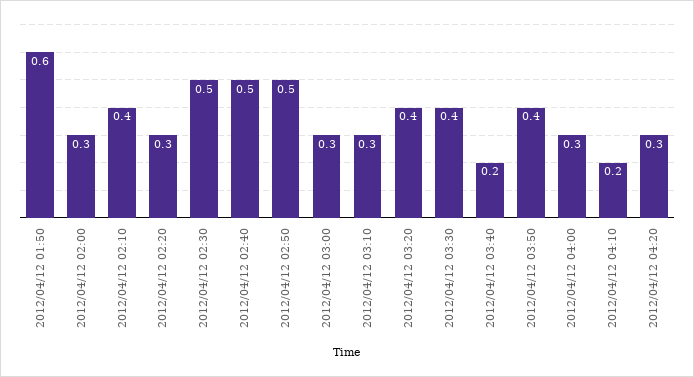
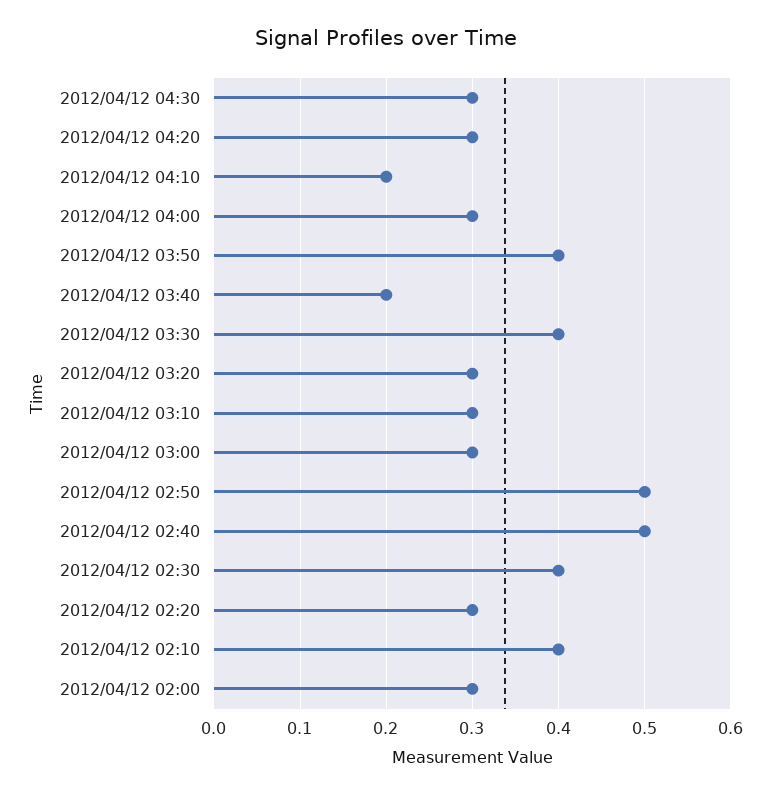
2012/04/12 01:50: 0.6 -> none
2012/04/12 02:30: 0.5 -> 0.4
2012/04/12 03:20: 0.4 -> 0.3
2012/04/12 04:30: none -> 0.3

